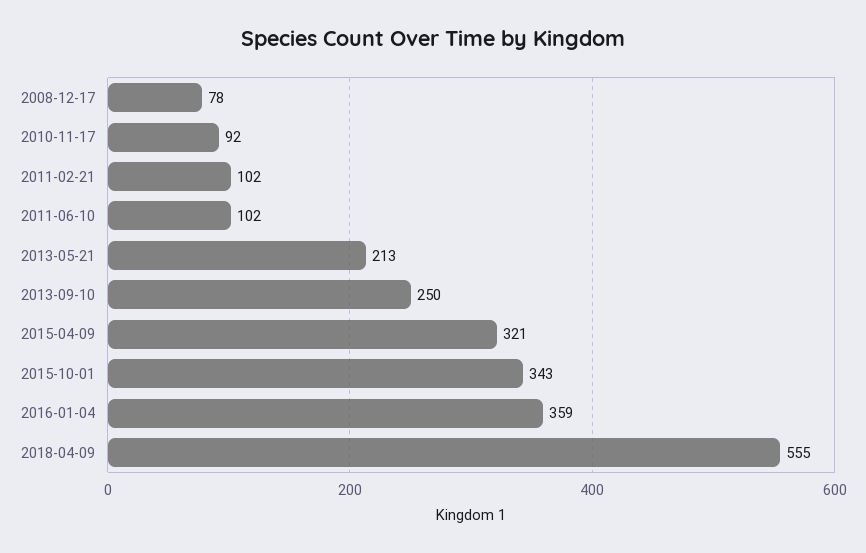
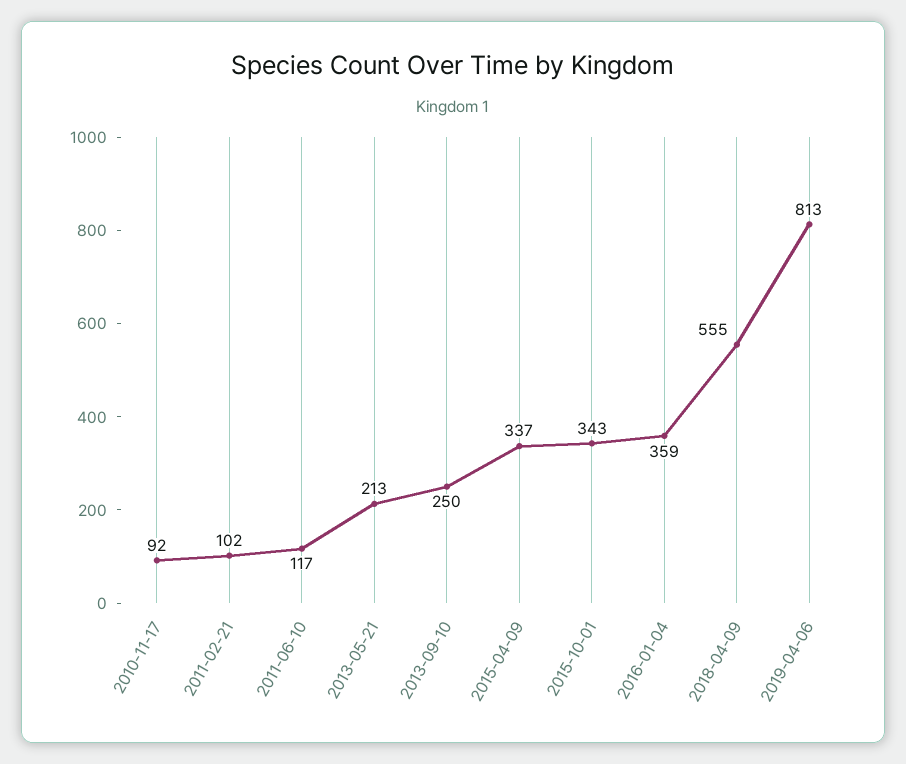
2008-12-17: 78 -> none
2011-06-10: 102 -> 117
2015-04-09: 321 -> 337
2019-04-06: none -> 813

